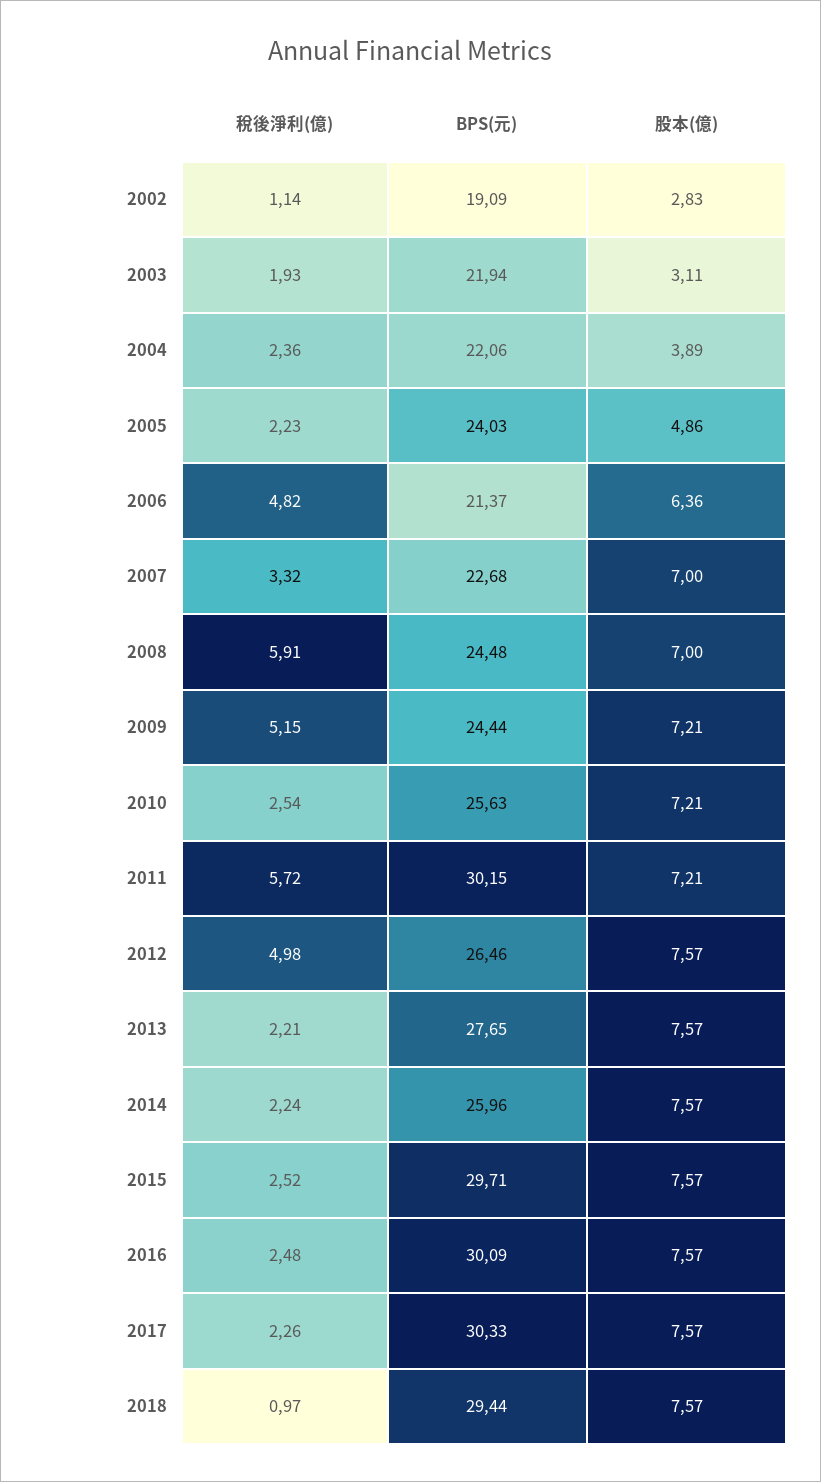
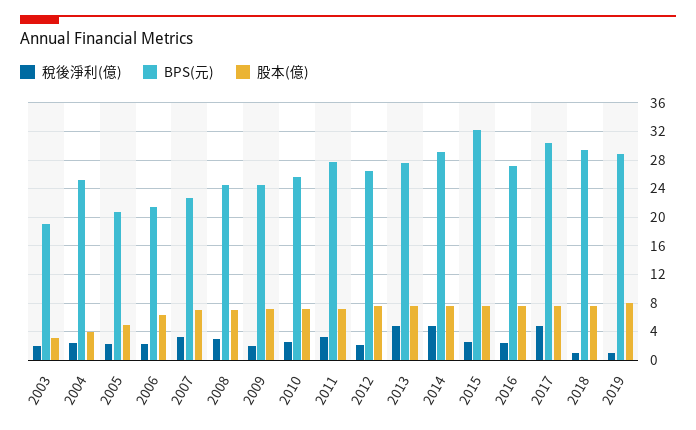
稅後淨利(億), 2002: 1.14 -> none
BPS(元), 2002: 19.09 -> none
股本(億), 2002: 2.83 -> none
BPS(元), 2003: 21.94 -> 19
BPS(元), 2004: 22.06 -> 25
BPS(元), 2005: 24.03 -> 21
稅後淨利(億), 2006: 4.82 -> 2
稅後淨利(億), 2008: 5.91 -> 3
稅後淨利(億), 2009: 5.15 -> 2
稅後淨利(億), 2011: 5.72 -> 3
BPS(元), 2011: 30.15 -> 28
稅後淨利(億), 2012: 4.98 -> 2
稅後淨利(億), 2013: 2.21 -> 5
稅後淨利(億), 2014: 2.24 -> 5
BPS(元), 2014: 25.96 -> 29
BPS(元), 2015: 29.71 -> 32
BPS(元), 2016: 30.09 -> 27
稅後淨利(億), 2017: 2.26 -> 5
稅後淨利(億), 2019: none -> 1
BPS(元), 2019: none -> 29
股本(億), 2019: none -> 8

